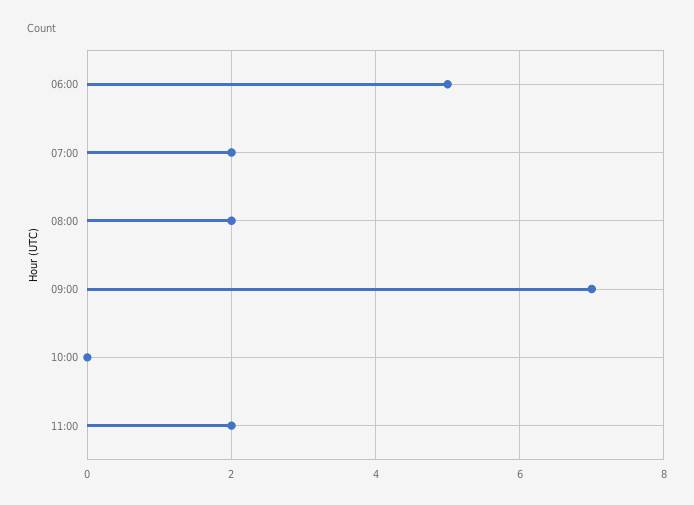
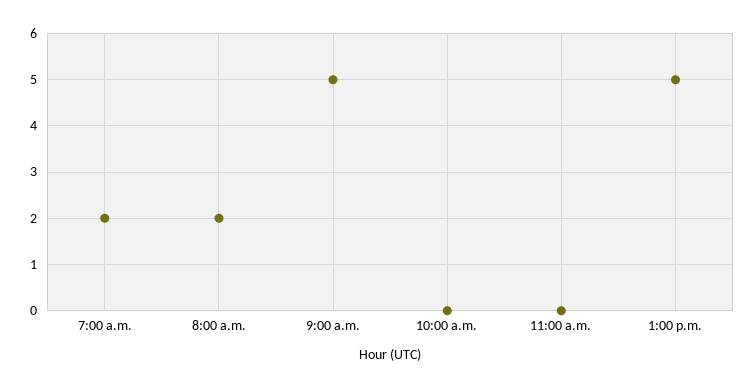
06:00: 5 -> none
09:00: 7 -> 5
11:00: 2 -> 0
1:00 p.m.: none -> 5

